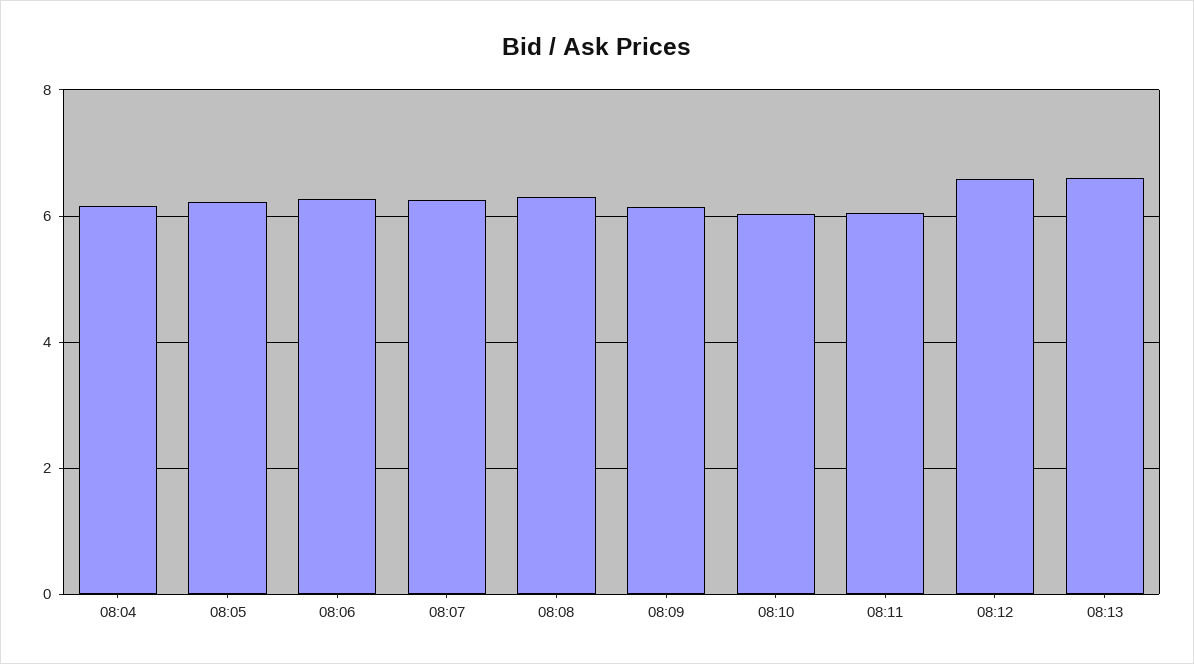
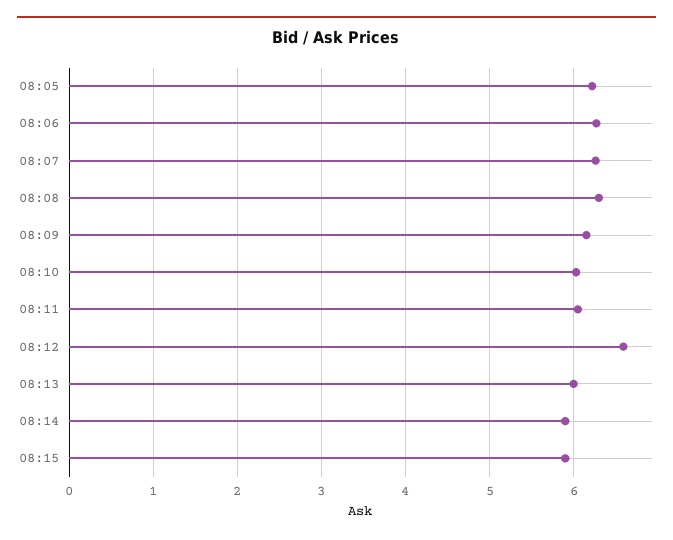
08:04: 6.2 -> none
08:13: 6.6 -> 6
08:14: none -> 5.9
08:15: none -> 5.9

